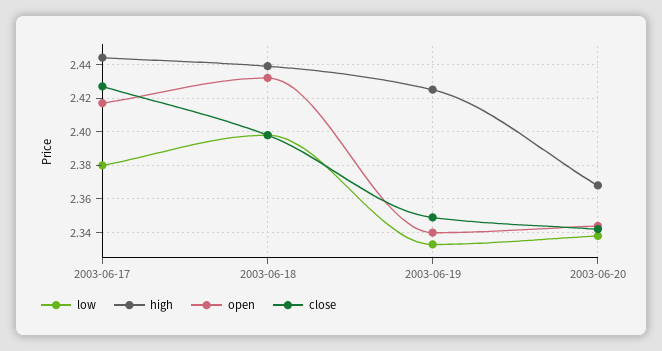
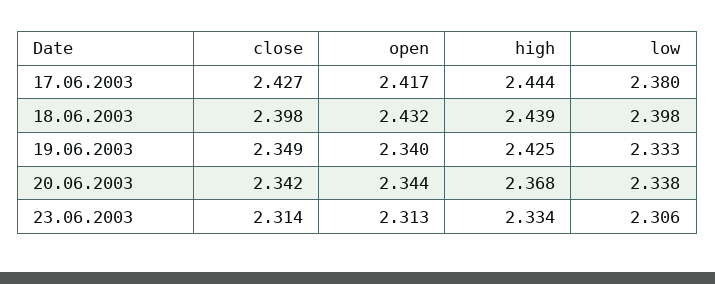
close, 23.06.2003: none -> 2.314
open, 23.06.2003: none -> 2.313
high, 23.06.2003: none -> 2.334
low, 23.06.2003: none -> 2.306

